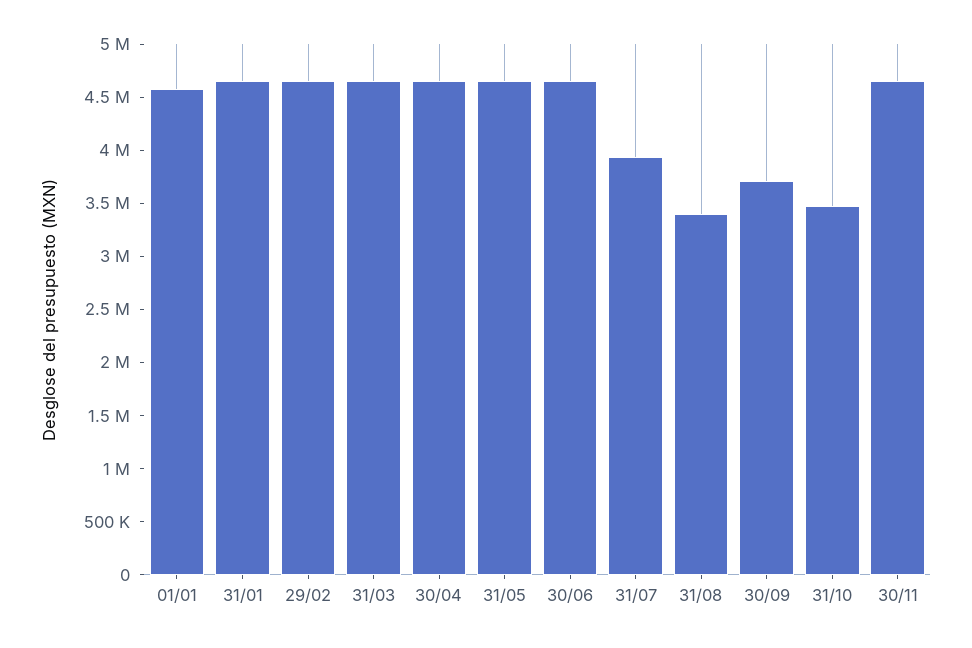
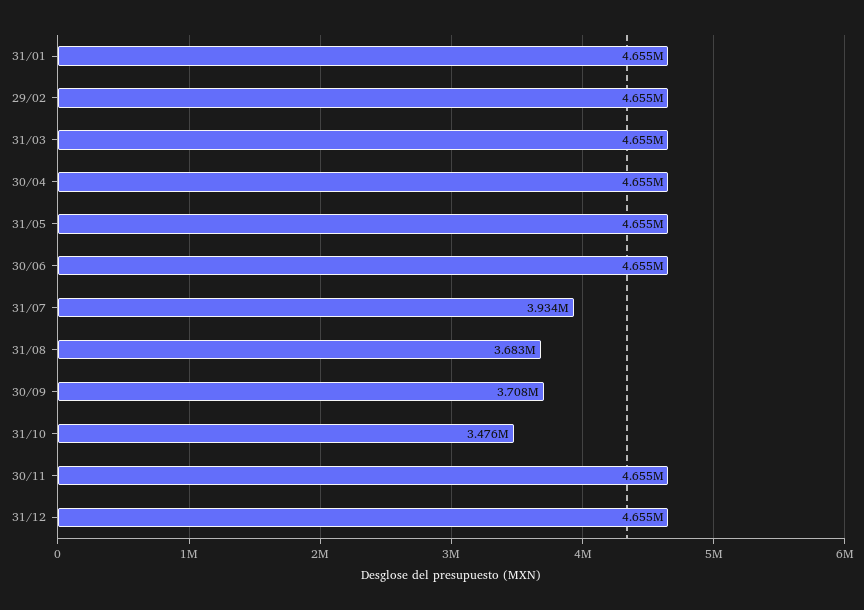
01/01: 4600000 -> none
31/08: 3400000 -> 3683000
31/12: none -> 4655000

